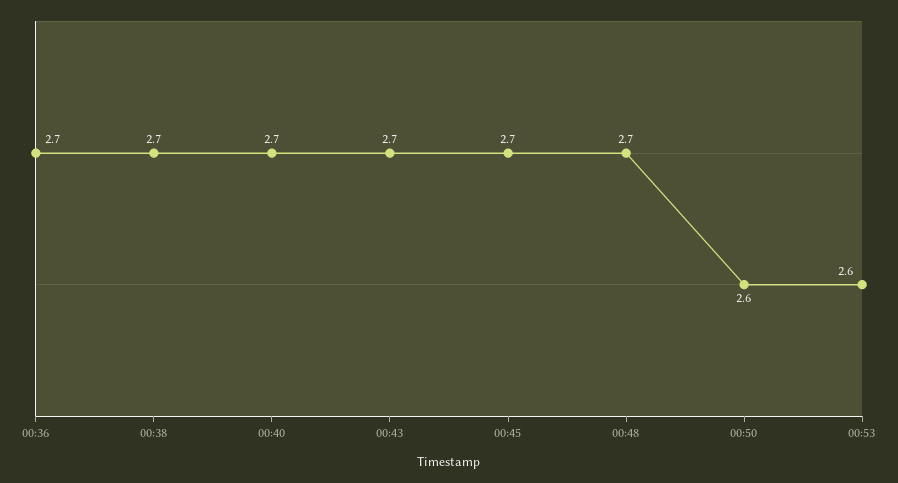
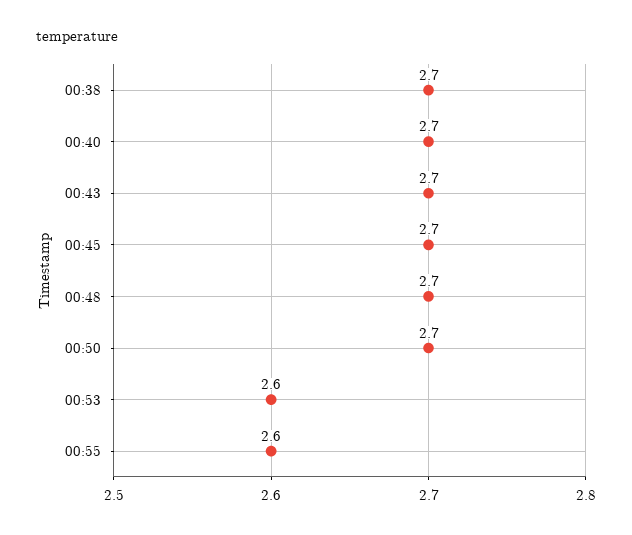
00:36: 2.7 -> none
00:50: 2.6 -> 2.7
00:55: none -> 2.6

